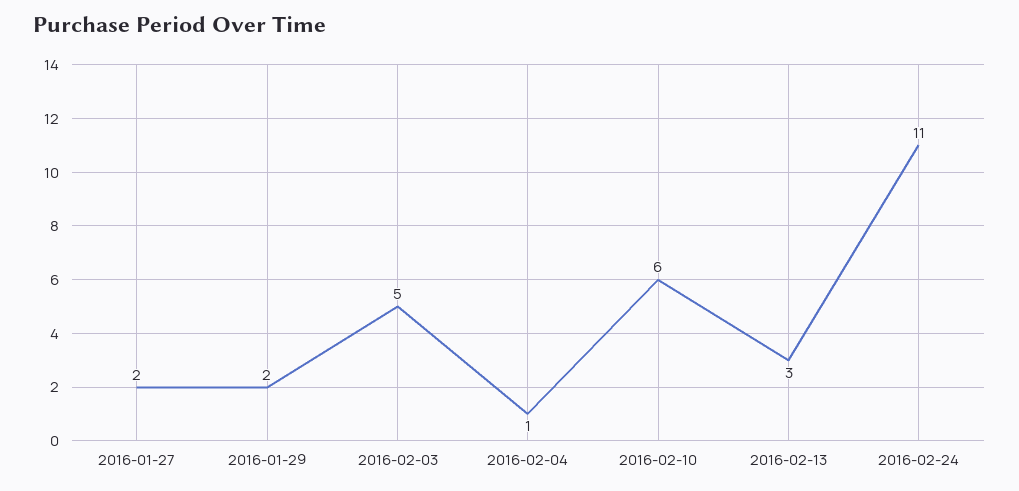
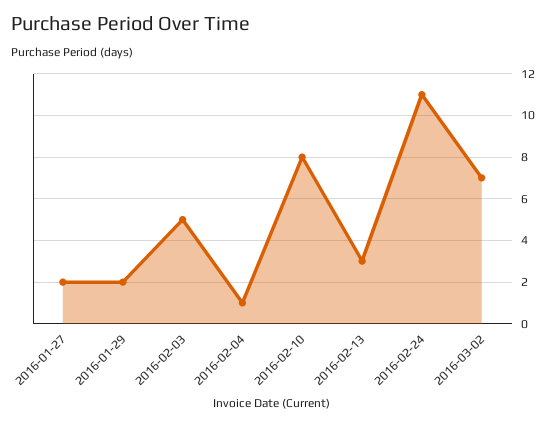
2016-02-10: 6 -> 8
2016-03-02: none -> 7

